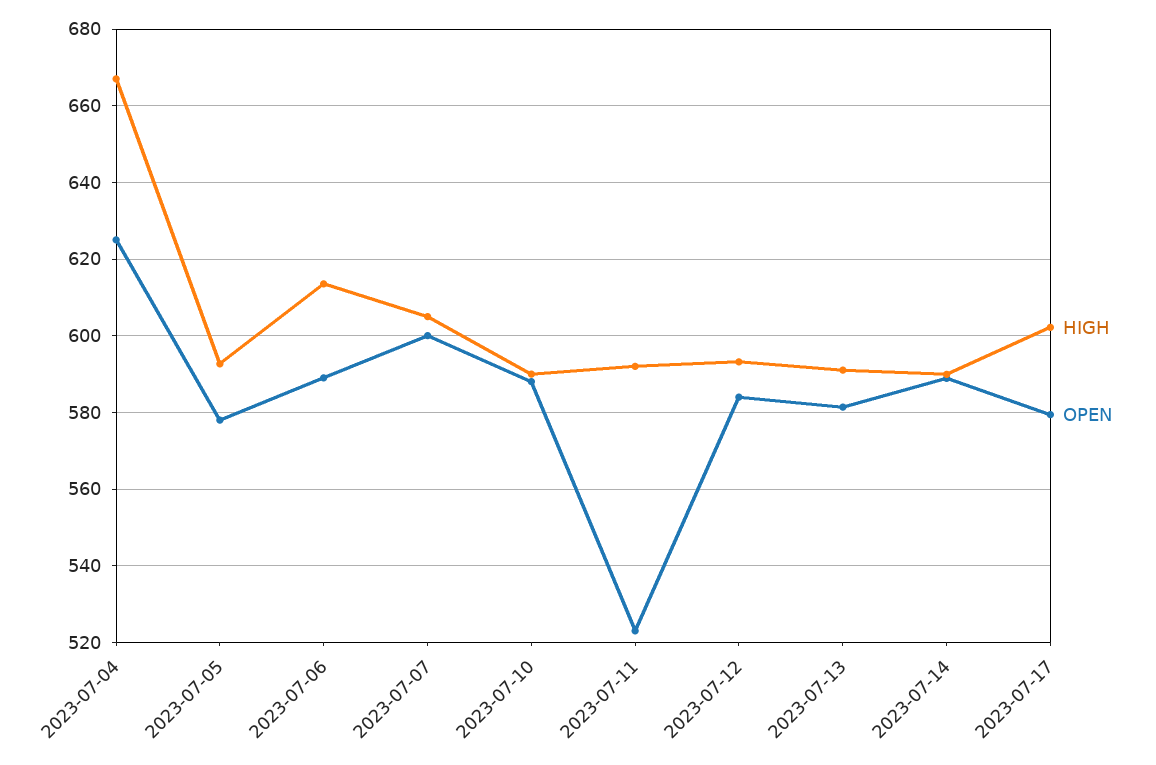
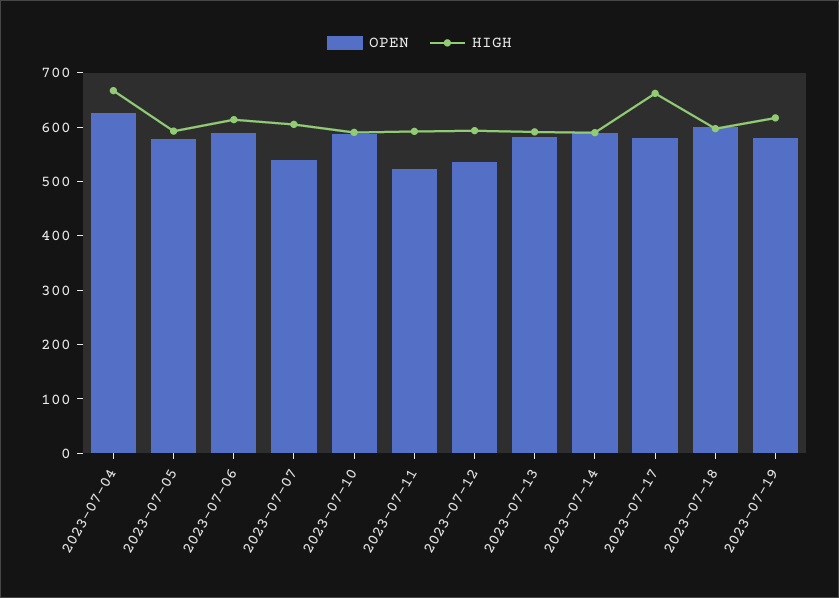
OPEN, 2023-07-07: 600 -> 540
OPEN, 2023-07-12: 584 -> 540
HIGH, 2023-07-17: 602 -> 660
OPEN, 2023-07-18: none -> 600
HIGH, 2023-07-18: none -> 600
OPEN, 2023-07-19: none -> 580
HIGH, 2023-07-19: none -> 620

